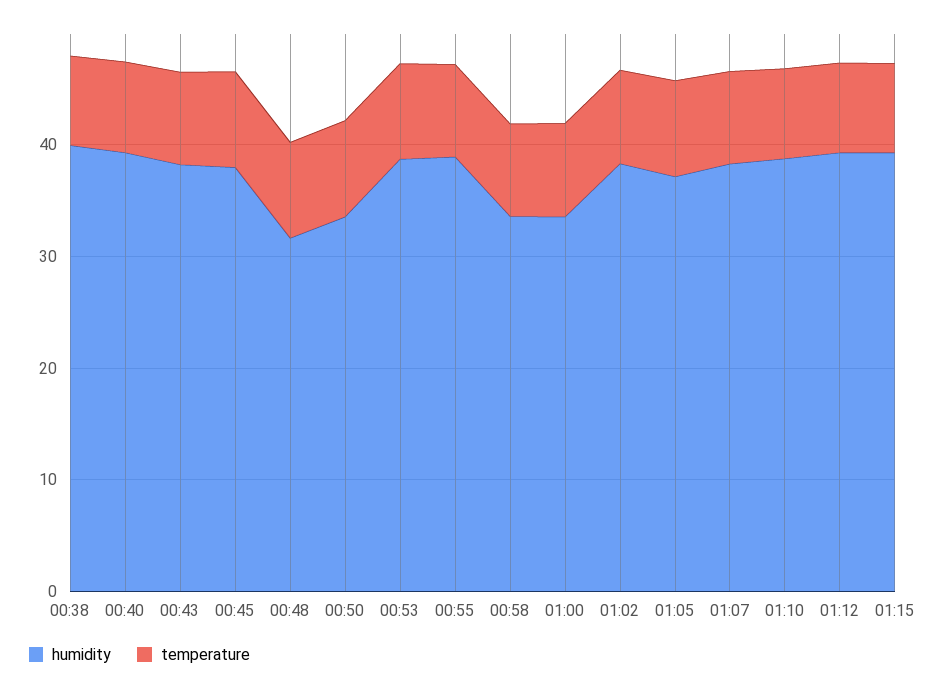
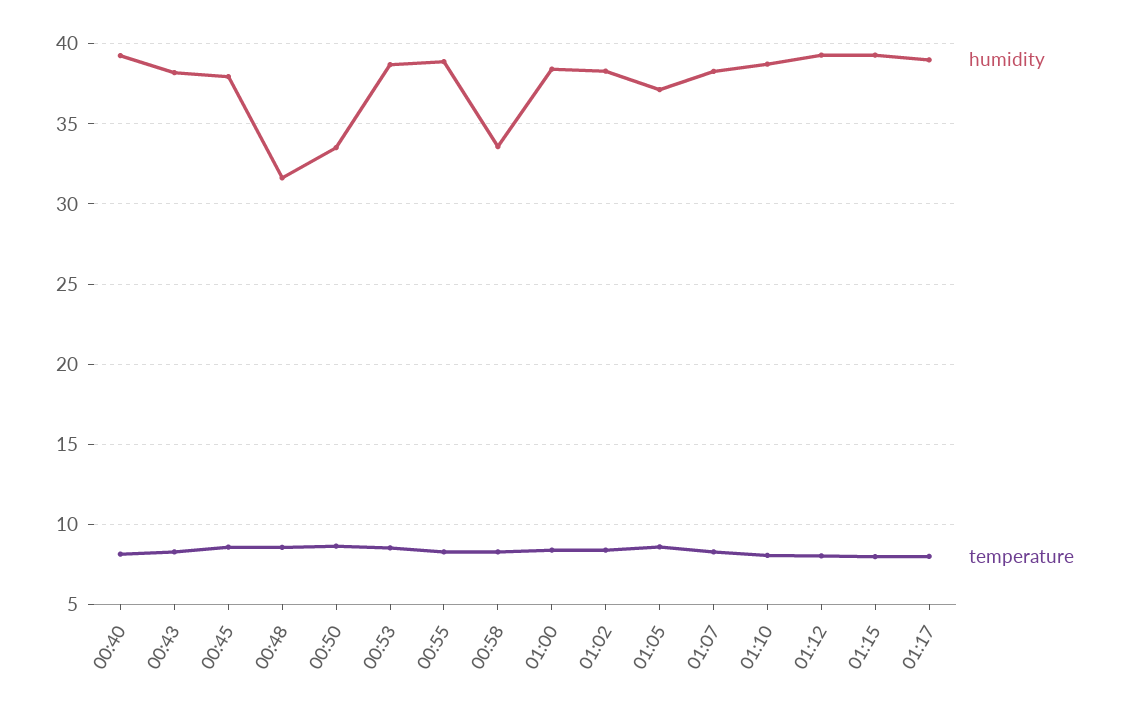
humidity, 00:38: 40 -> none
temperature, 00:38: 8 -> none
humidity, 01:00: 34 -> 38.5
humidity, 01:17: none -> 39
temperature, 01:17: none -> 8

